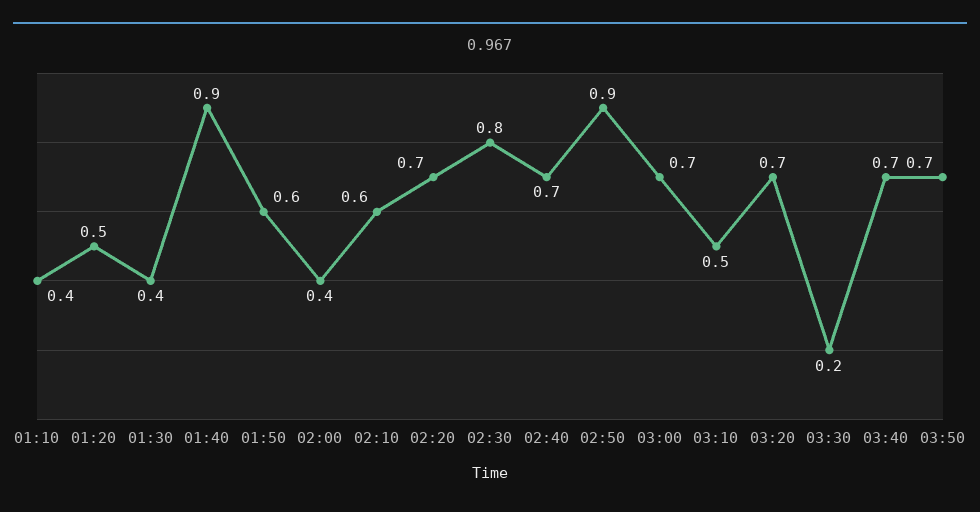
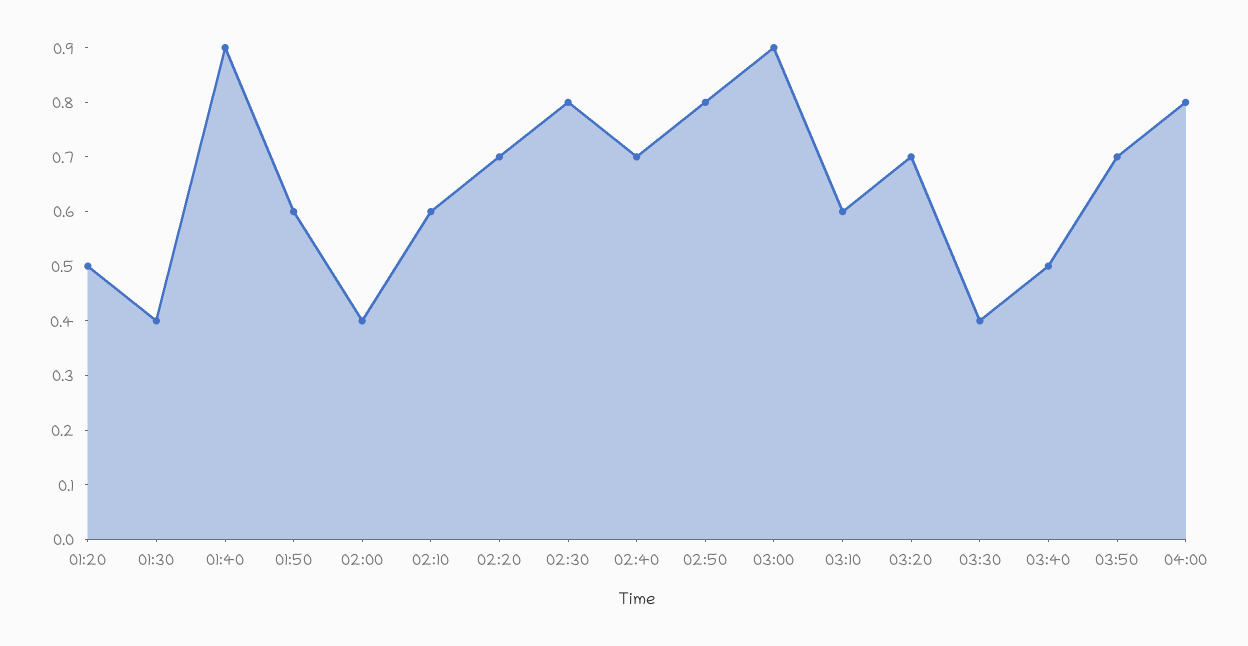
01:10: 0.4 -> none
02:50: 0.9 -> 0.8
03:00: 0.7 -> 0.9
03:10: 0.5 -> 0.6
03:30: 0.2 -> 0.4
03:40: 0.7 -> 0.5
04:00: none -> 0.8

